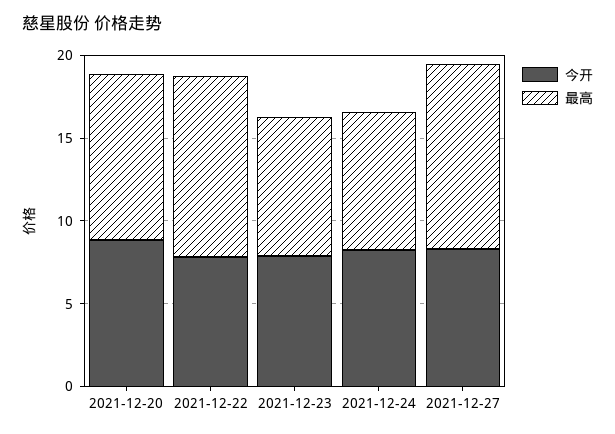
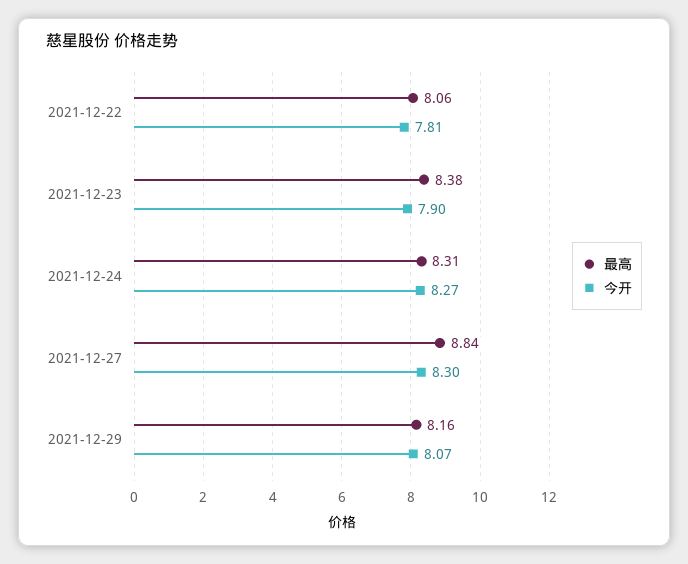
今开, 2021-12-20: 9 -> none
最高, 2021-12-20: 10 -> none
最高, 2021-12-22: 11 -> 8.06
最高, 2021-12-27: 11 -> 8.84
最高, 2021-12-29: none -> 8.16
今开, 2021-12-29: none -> 8.07

